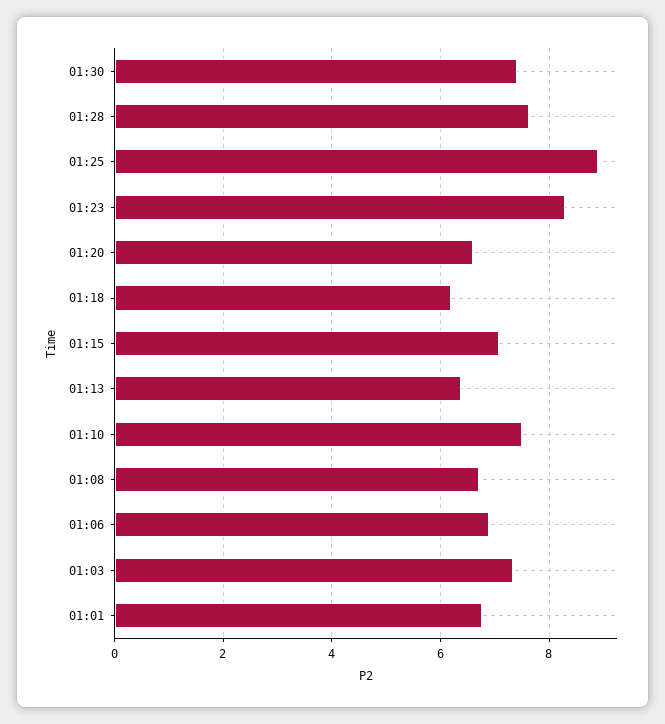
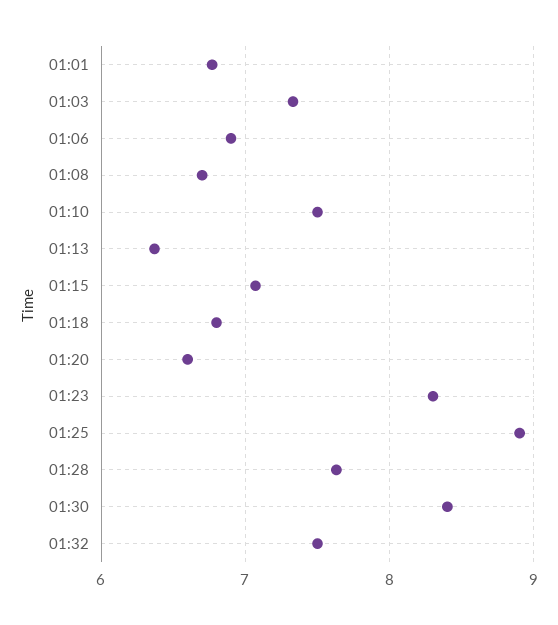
01:30: 7.4 -> 8.4
01:18: 6.2 -> 6.8
01:32: none -> 7.5

